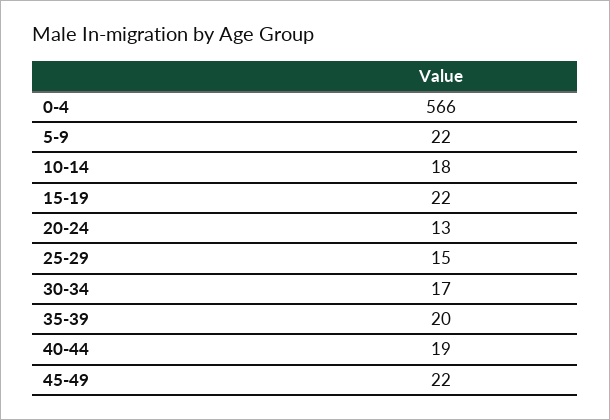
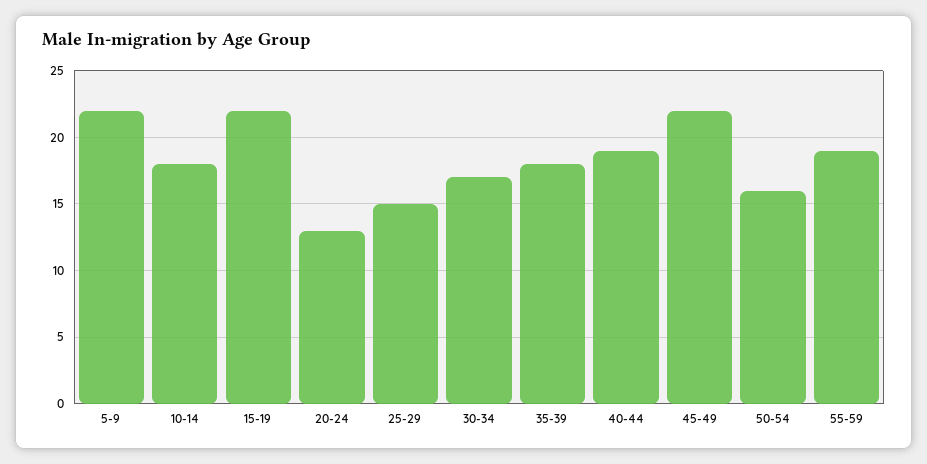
0-4: 566 -> none
35-39: 20 -> 18
50-54: none -> 16
55-59: none -> 19

